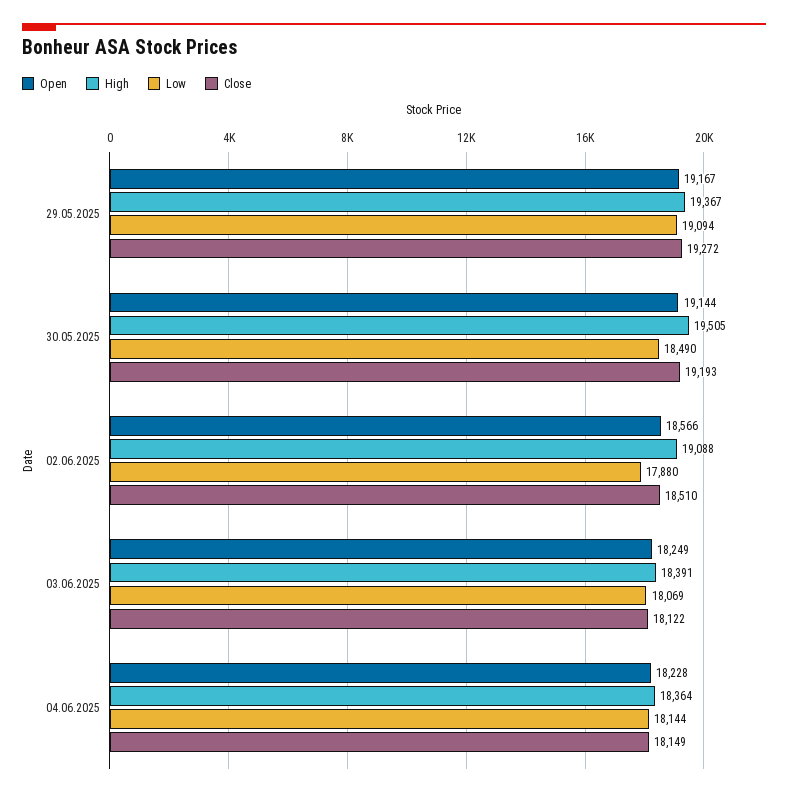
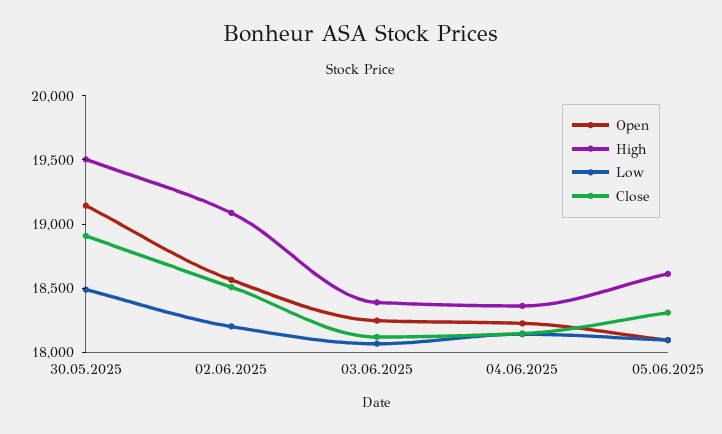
Open, 29.05.2025: 19167 -> none
High, 29.05.2025: 19367 -> none
Low, 29.05.2025: 19094 -> none
Close, 29.05.2025: 19272 -> none
Close, 30.05.2025: 19193 -> 18900
Low, 02.06.2025: 17880 -> 18200
Open, 05.06.2025: none -> 18100
High, 05.06.2025: none -> 18600
Low, 05.06.2025: none -> 18100
Close, 05.06.2025: none -> 18300

